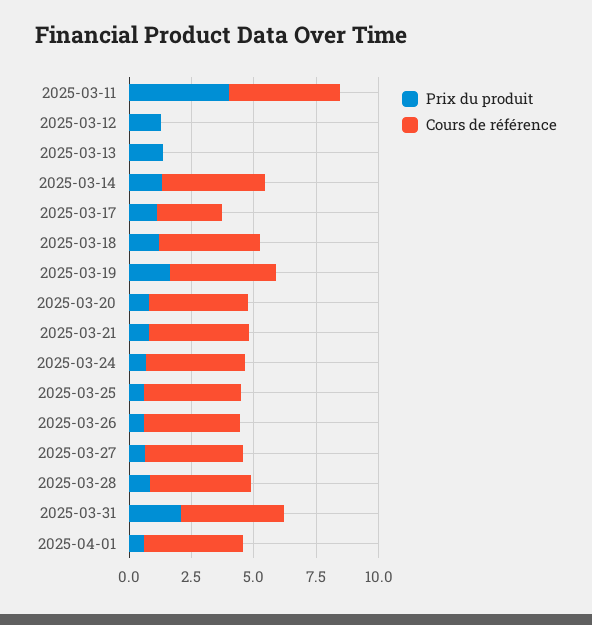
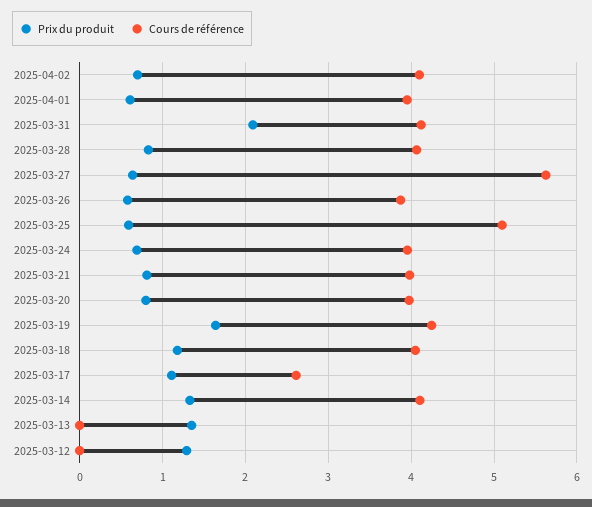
Prix du produit, 2025-03-11: 4 -> none
Cours de référence, 2025-03-11: 4.5 -> none
Cours de référence, 2025-03-25: 4 -> 5.1
Cours de référence, 2025-03-27: 4 -> 5.6
Prix du produit, 2025-04-02: none -> 0.7
Cours de référence, 2025-04-02: none -> 4.1

